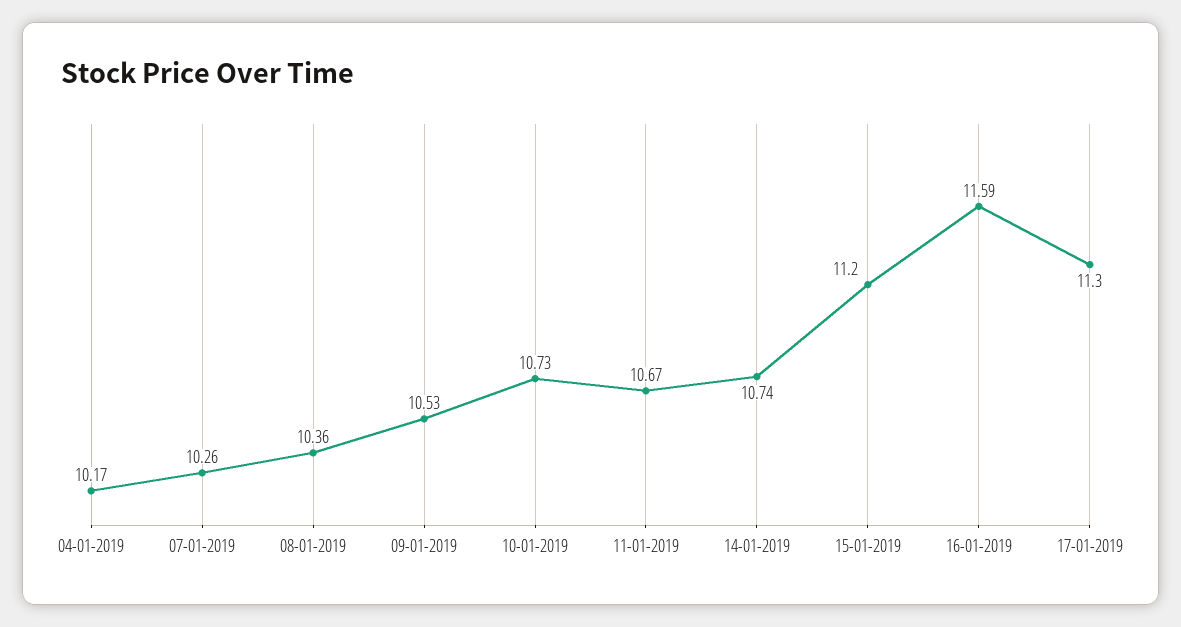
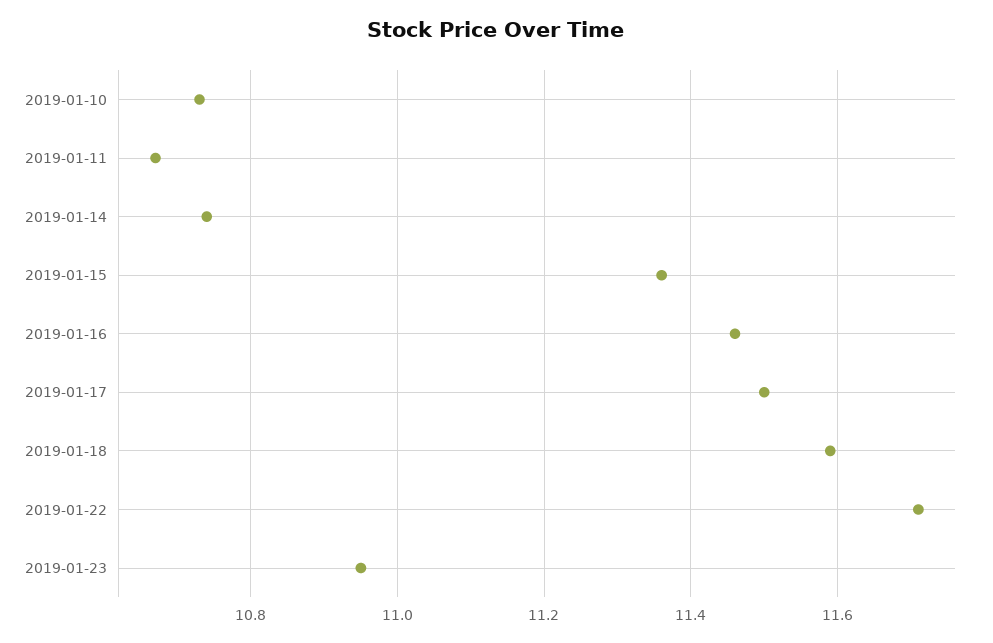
04-01-2019: 10.17 -> none
07-01-2019: 10.26 -> none
08-01-2019: 10.36 -> none
09-01-2019: 10.53 -> none
15-01-2019: 11.2 -> 11.35
16-01-2019: 11.59 -> 11.45
17-01-2019: 11.3 -> 11.5
2019-01-18: none -> 11.6
2019-01-22: none -> 11.7
2019-01-23: none -> 10.95

